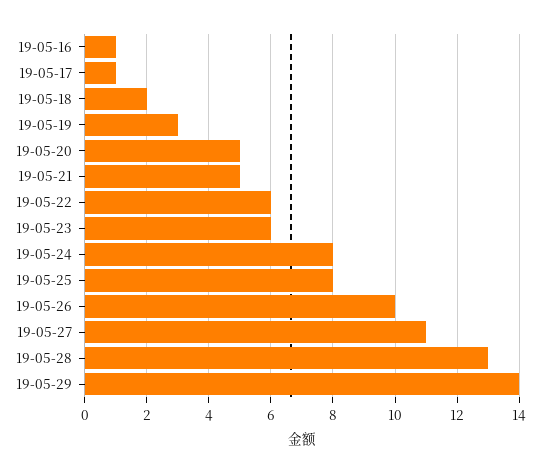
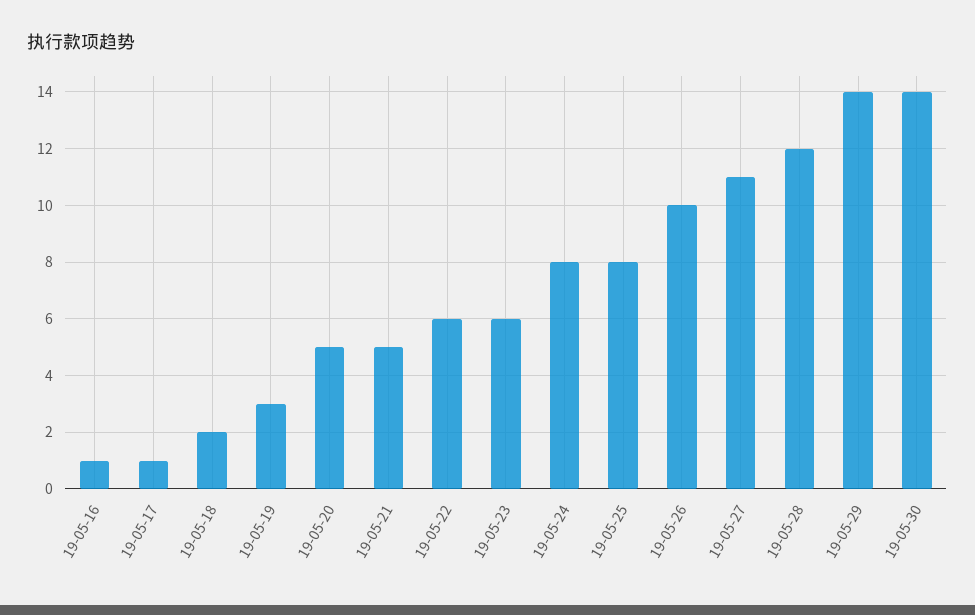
19-05-28: 13 -> 12
19-05-30: none -> 14

